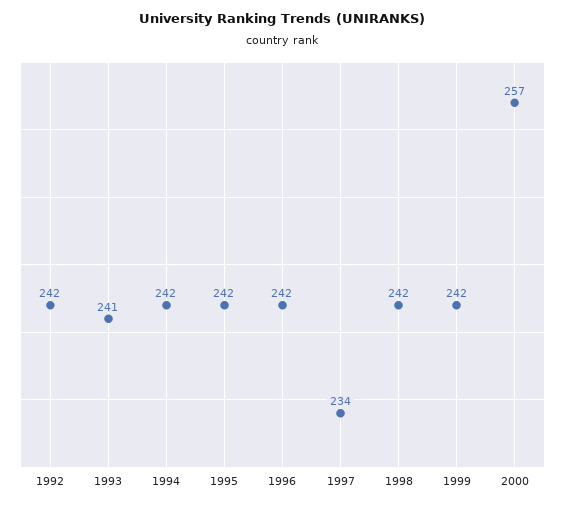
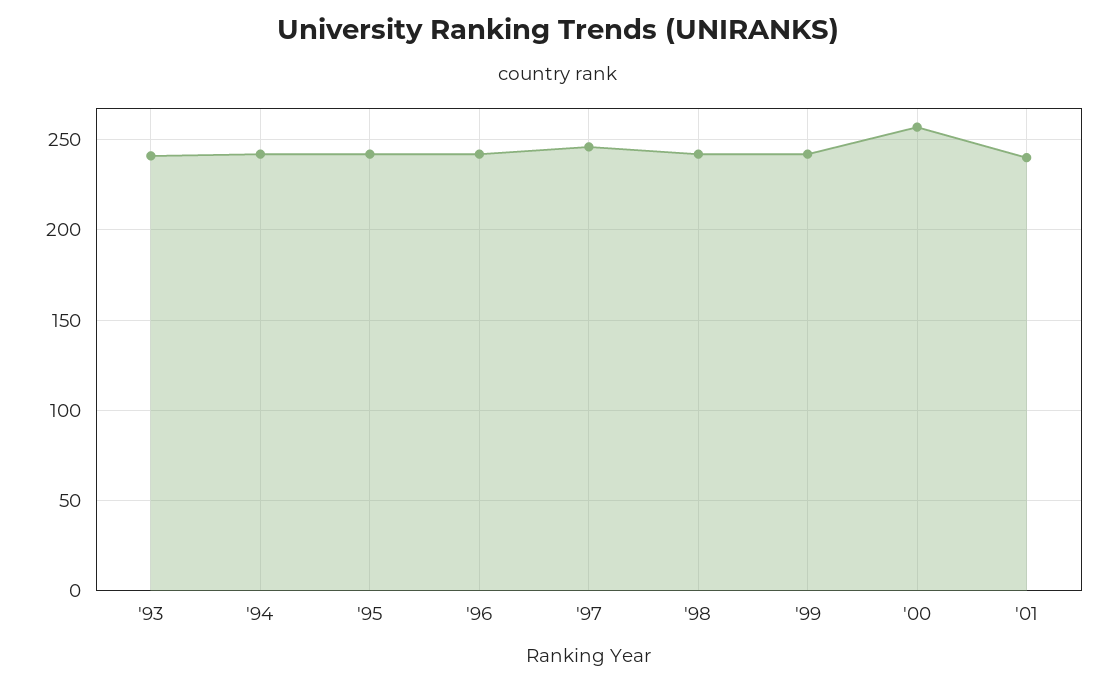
1992: 242 -> none
1997: 234 -> 245
'01: none -> 240

